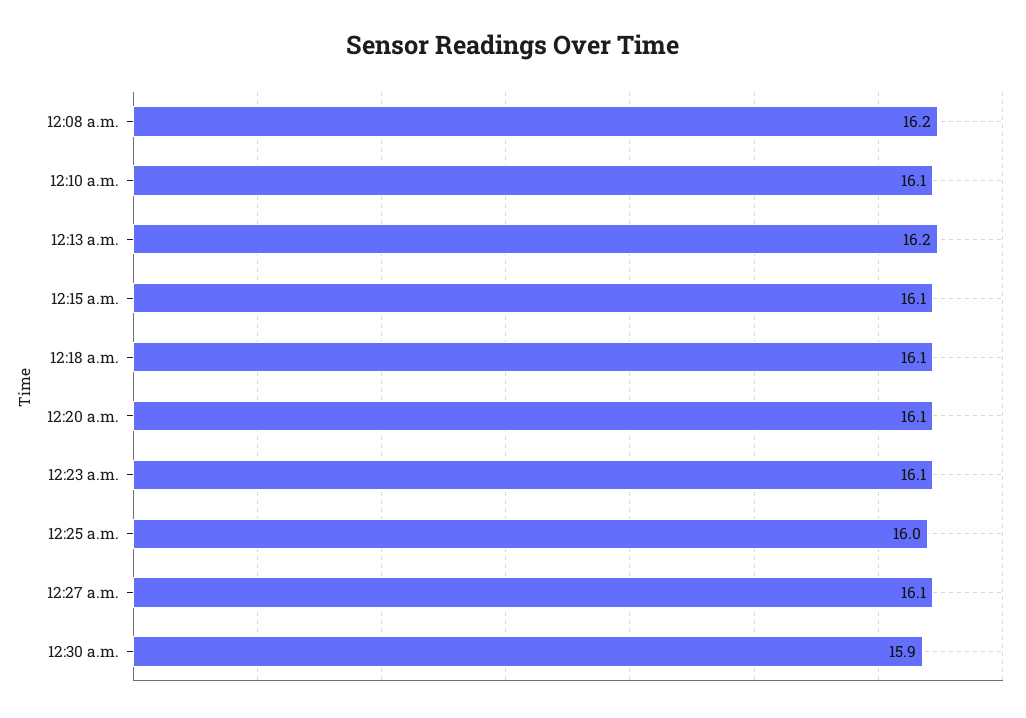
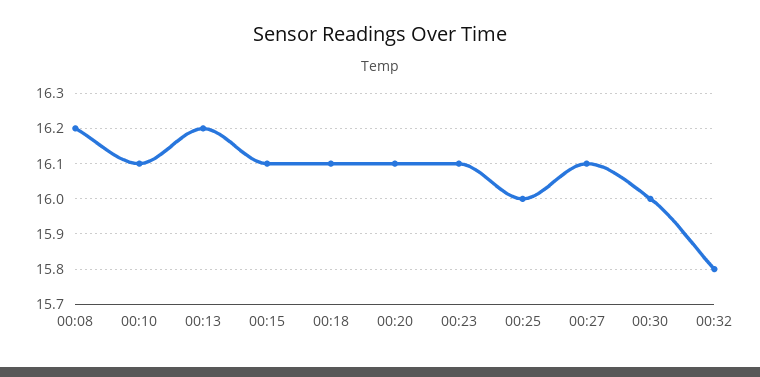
12:30 a.m.: 15.9 -> 16
00:32: none -> 15.8

